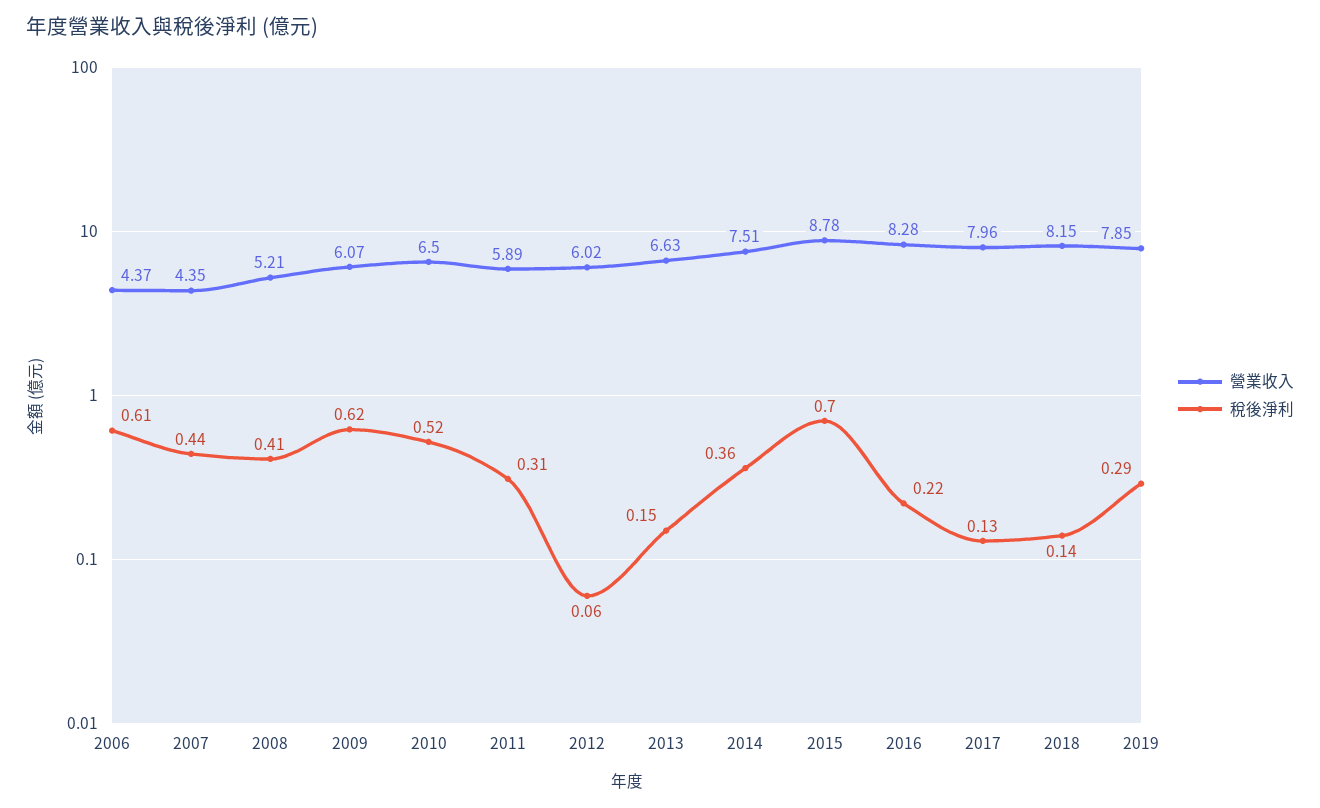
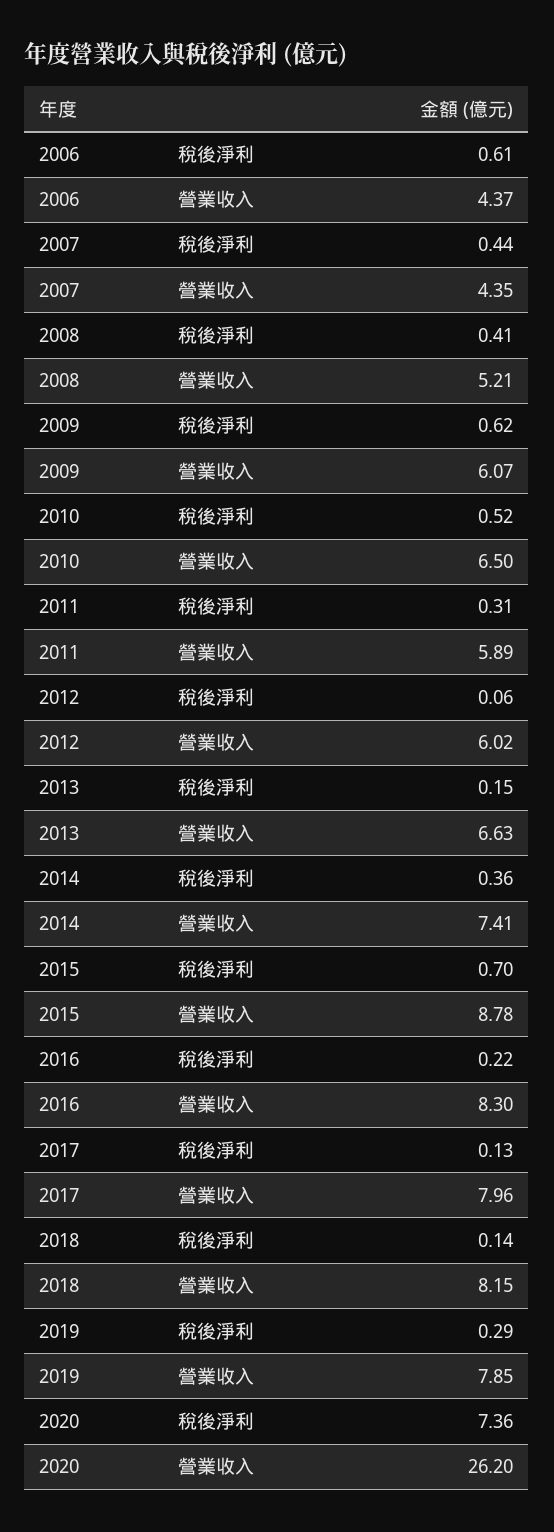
營業收入, 2014: 7.51 -> 7.41
營業收入, 2016: 8.28 -> 8.3
稅後淨利, 2020: none -> 7.36
營業收入, 2020: none -> 26.2

